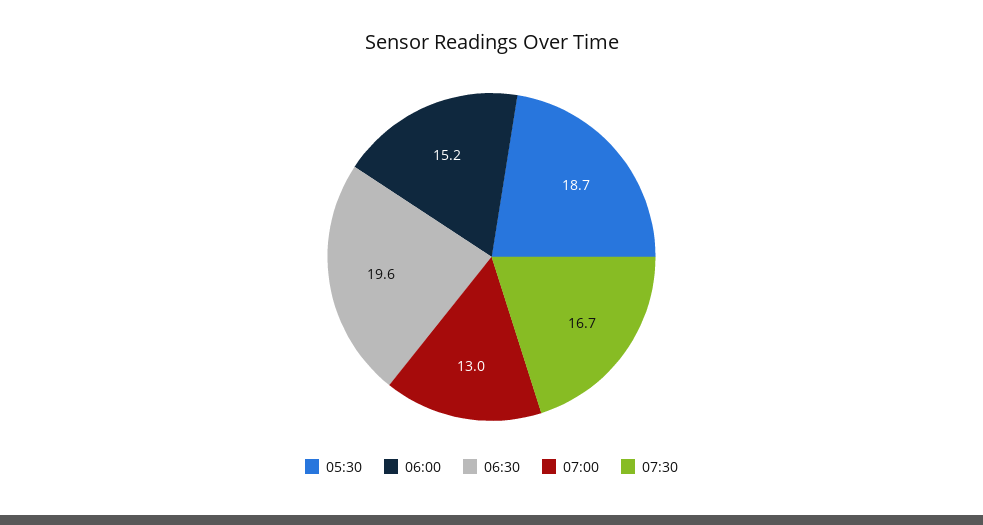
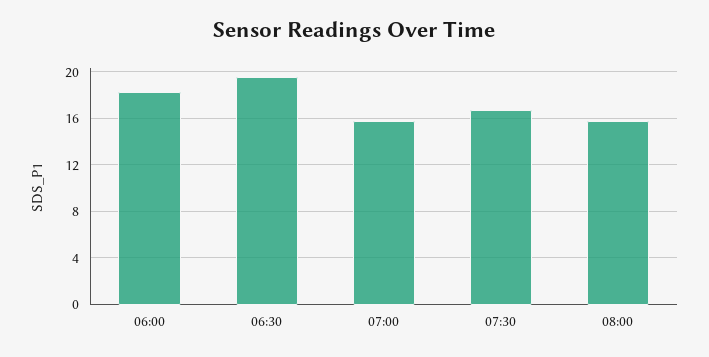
05:30: 18.7 -> none
06:00: 15.2 -> 18
07:00: 13 -> 16
08:00: none -> 16

